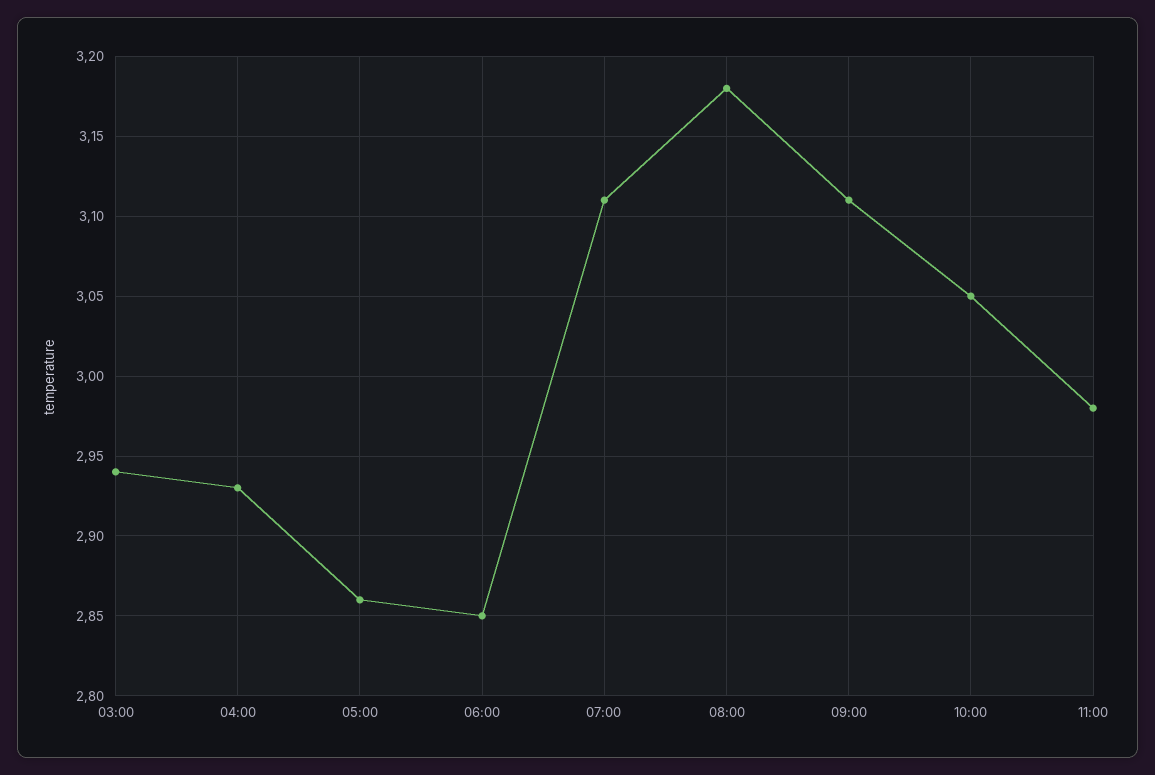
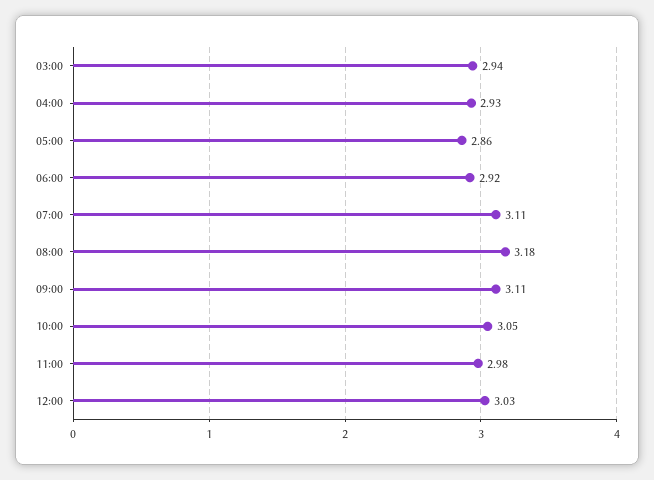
06:00: 2.85 -> 2.92
12:00: none -> 3.03

